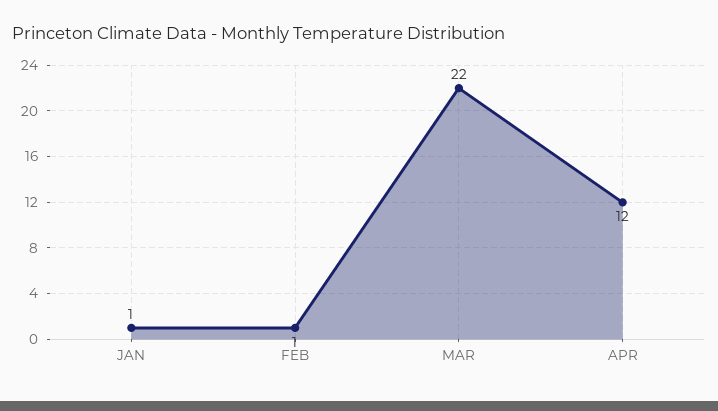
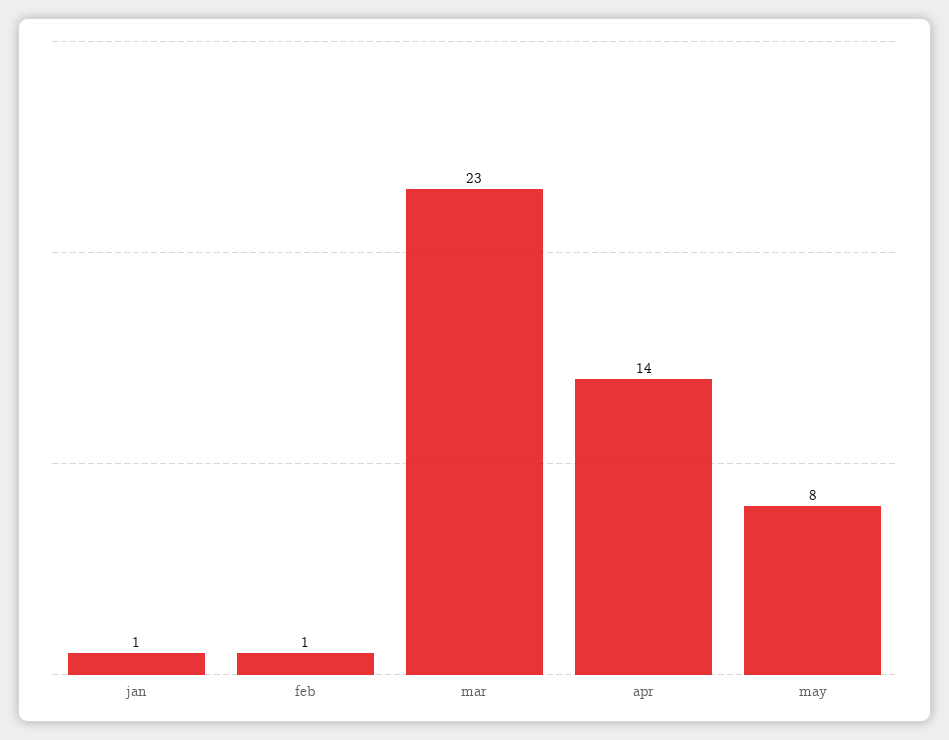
MAR: 22 -> 23
APR: 12 -> 14
may: none -> 8

